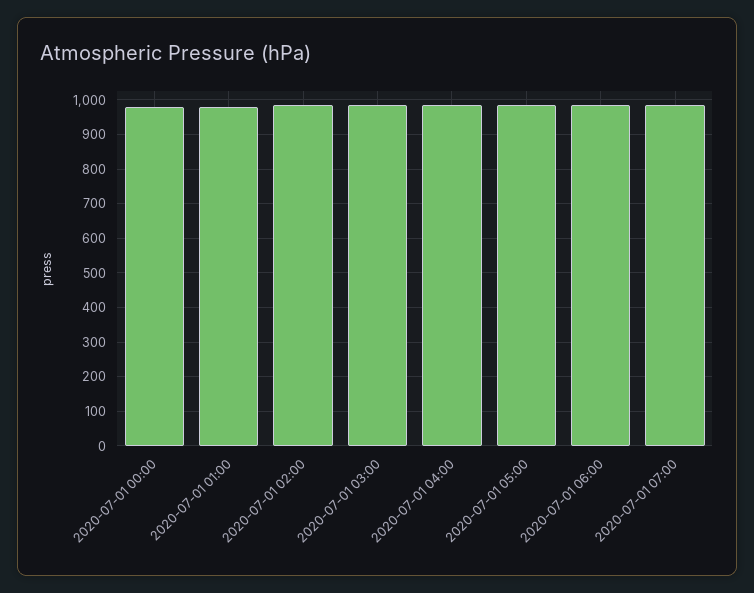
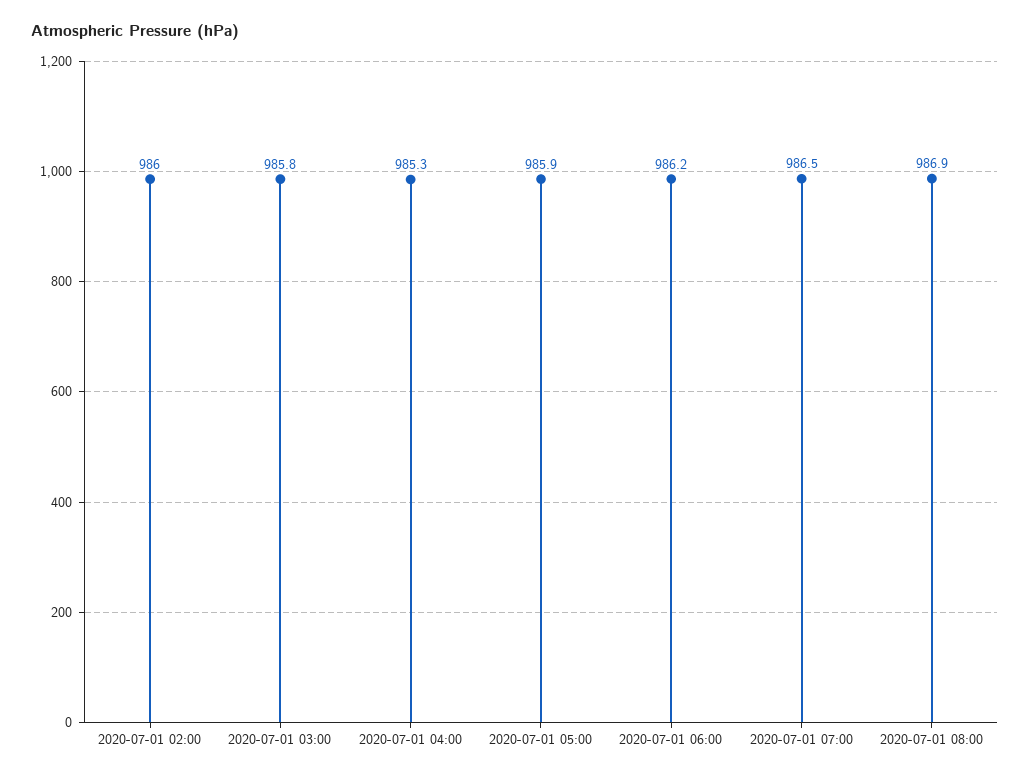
2020-07-01 00:00: 980 -> none
2020-07-01 01:00: 980 -> none
2020-07-01 08:00: none -> 986.9

